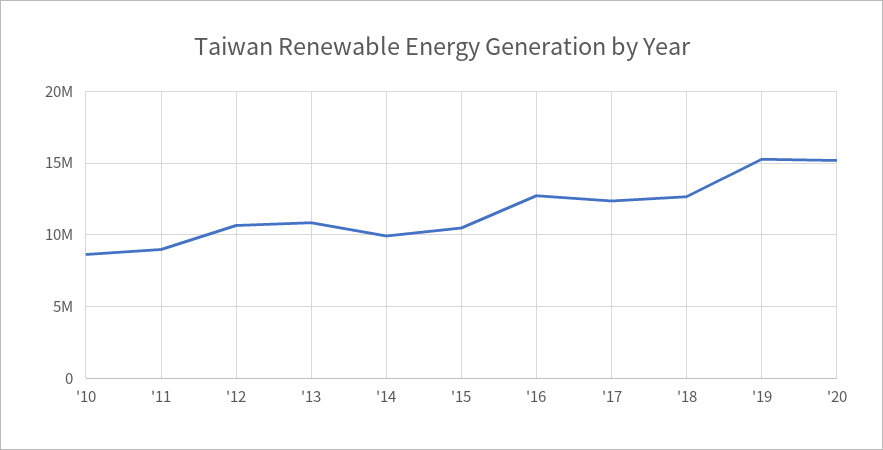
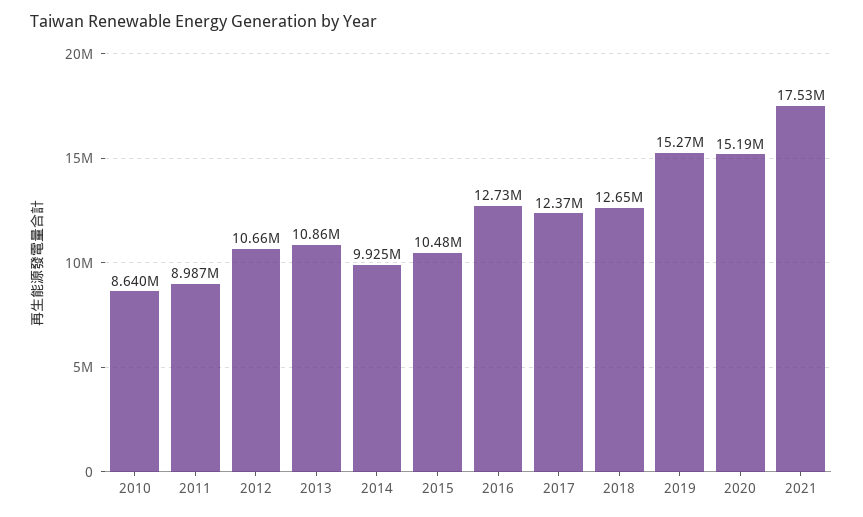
2021: none -> 17530000

